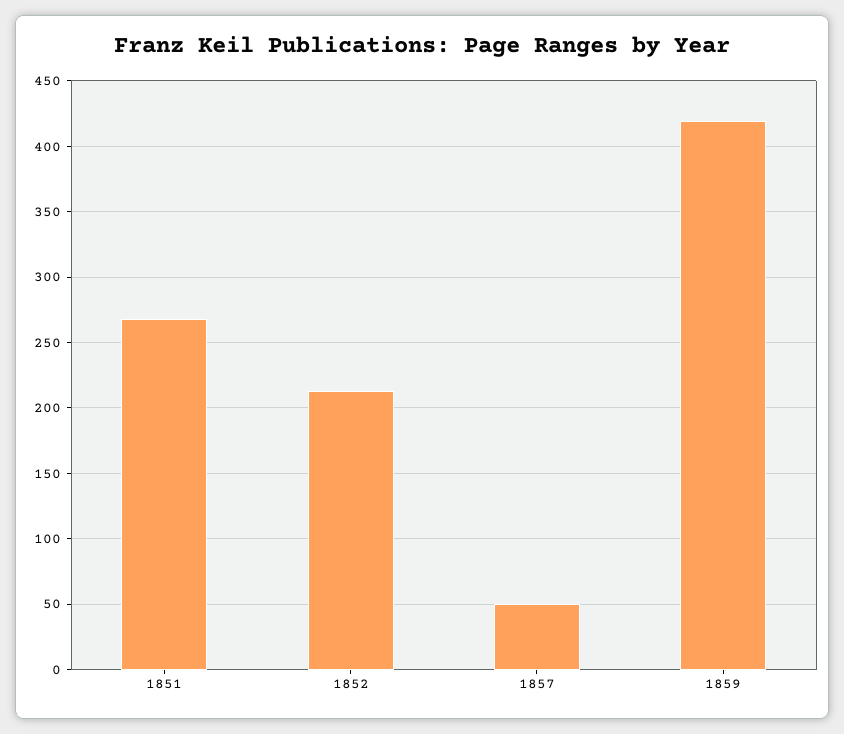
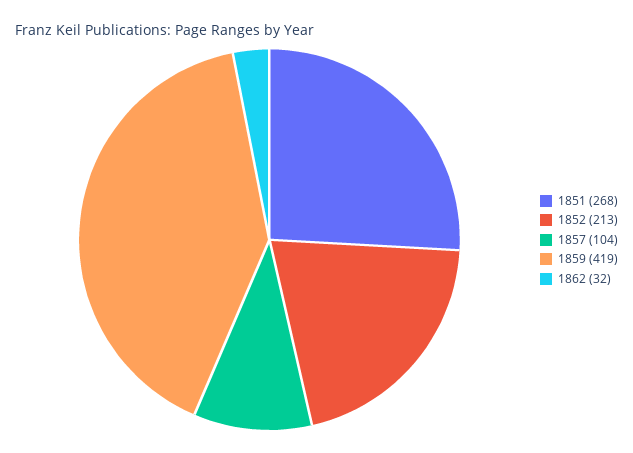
1857: 50 -> 104
1862: none -> 32

